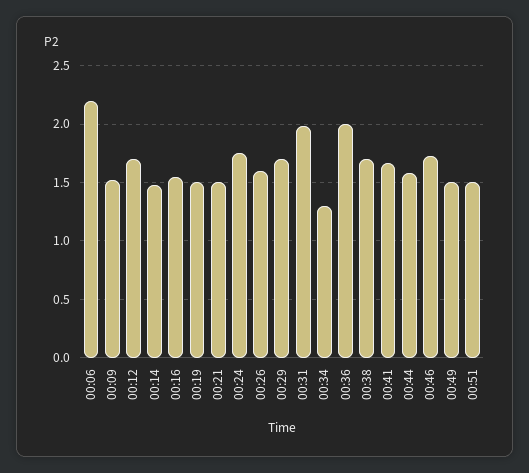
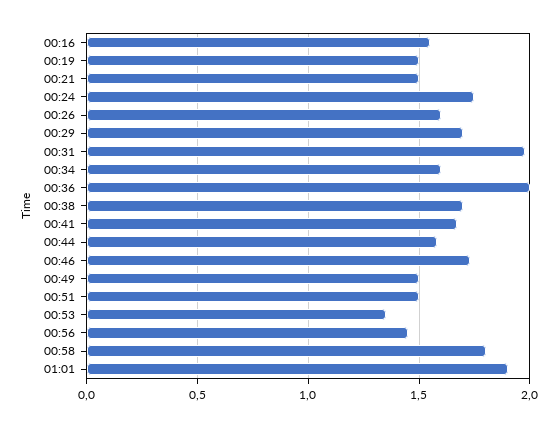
00:06: 2.2 -> none
00:09: 1.5 -> none
00:12: 1.7 -> none
00:14: 1.5 -> none
00:34: 1.3 -> 1.6
00:53: none -> 1.35
00:56: none -> 1.45
00:58: none -> 1.8
01:01: none -> 1.9

